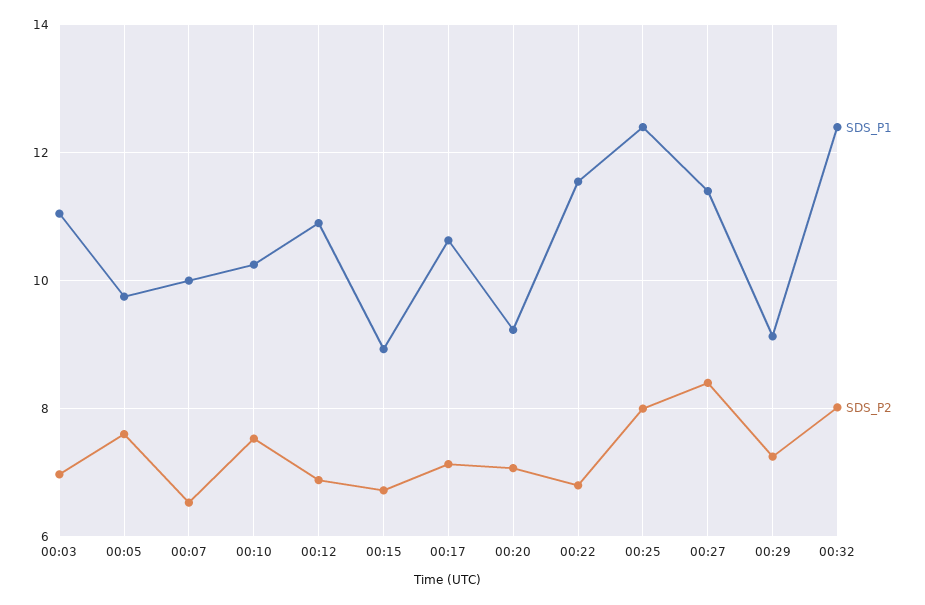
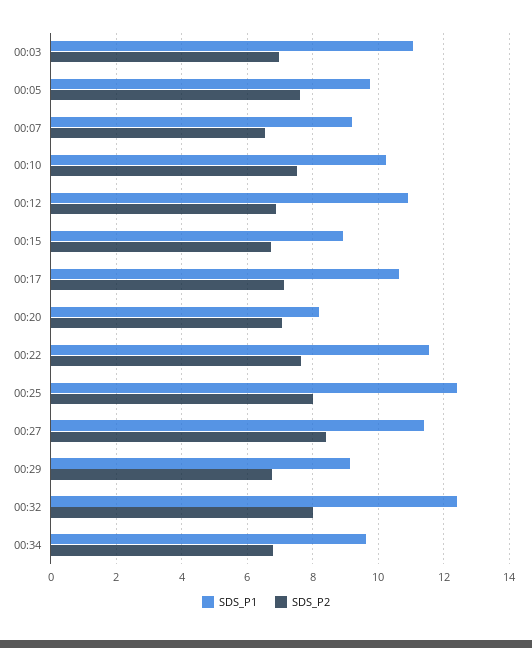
SDS_P1, 00:07: 10 -> 9.2
SDS_P1, 00:20: 9.2 -> 8.2
SDS_P2, 00:22: 6.8 -> 7.6
SDS_P2, 00:29: 7.2 -> 6.8
SDS_P1, 00:34: none -> 9.6
SDS_P2, 00:34: none -> 6.8

